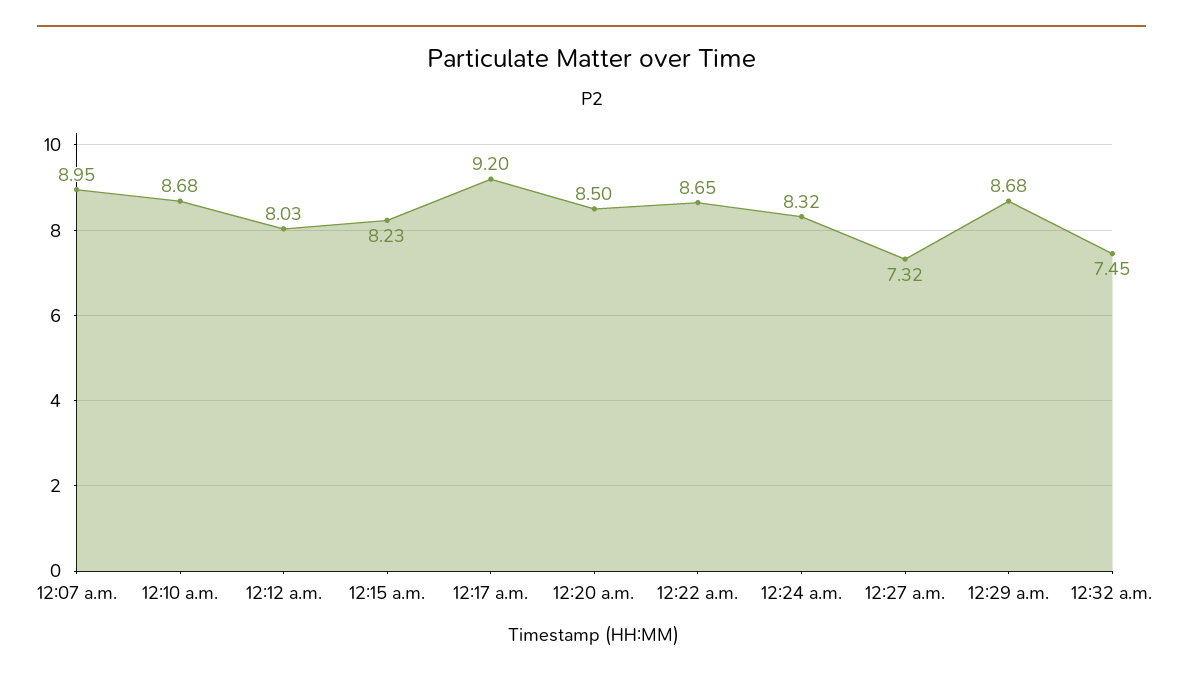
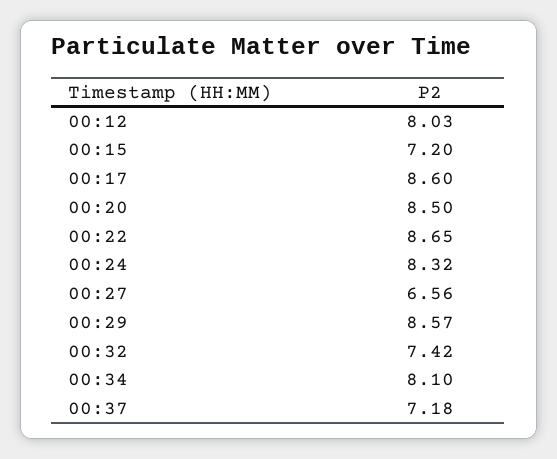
12:07 a.m.: 8.95 -> none
12:10 a.m.: 8.68 -> none
12:15 a.m.: 8.23 -> 7.2
12:17 a.m.: 9.2 -> 8.6
12:27 a.m.: 7.32 -> 6.56
12:29 a.m.: 8.68 -> 8.57
12:32 a.m.: 7.45 -> 7.42
00:34: none -> 8.1
00:37: none -> 7.18

